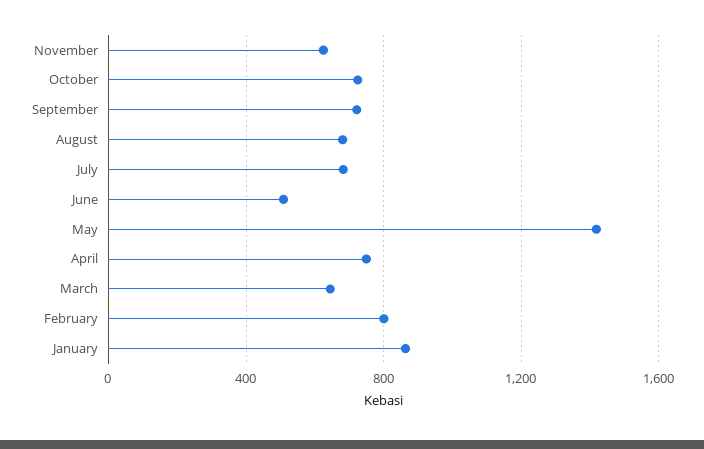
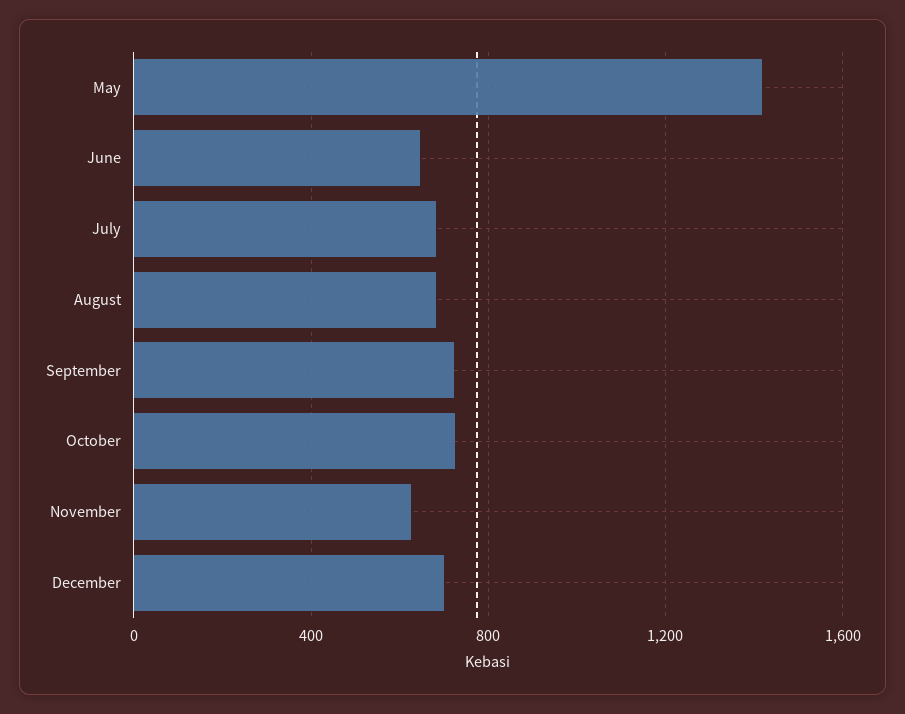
June: 500 -> 650
April: 750 -> none
March: 650 -> none
February: 800 -> none
January: 850 -> none
December: none -> 700

